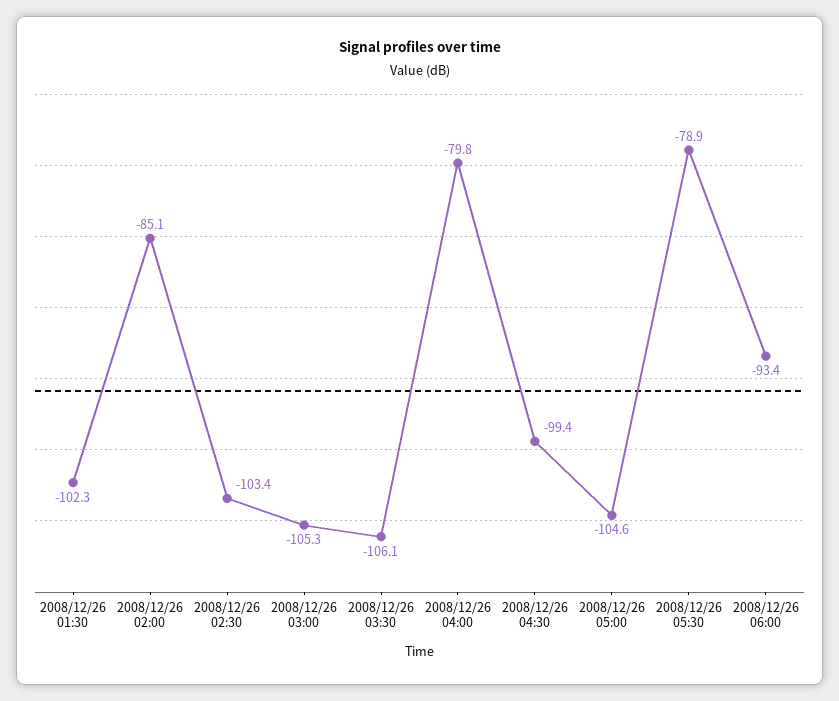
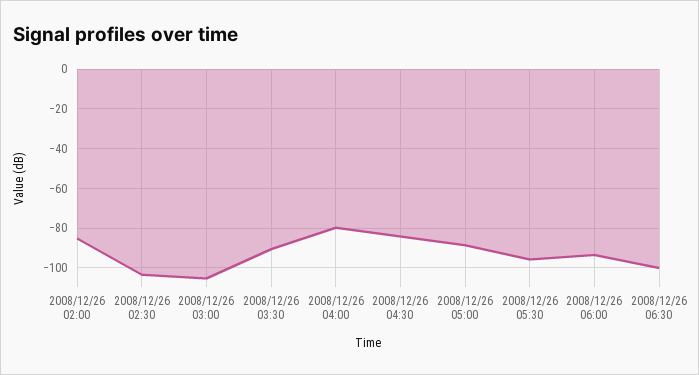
2008/12/26 01:30: -102.3 -> none
2008/12/26 03:30: -106.1 -> -90
2008/12/26 04:30: -99.4 -> -85
2008/12/26 05:00: -104.6 -> -90
2008/12/26 05:30: -78.9 -> -95
2008/12/26 06:30: none -> -100

